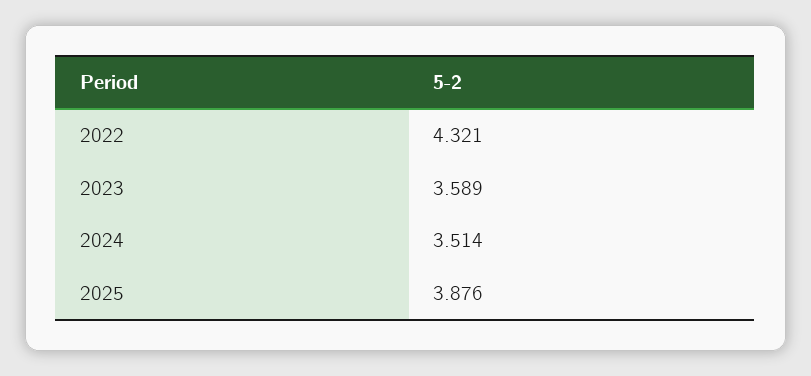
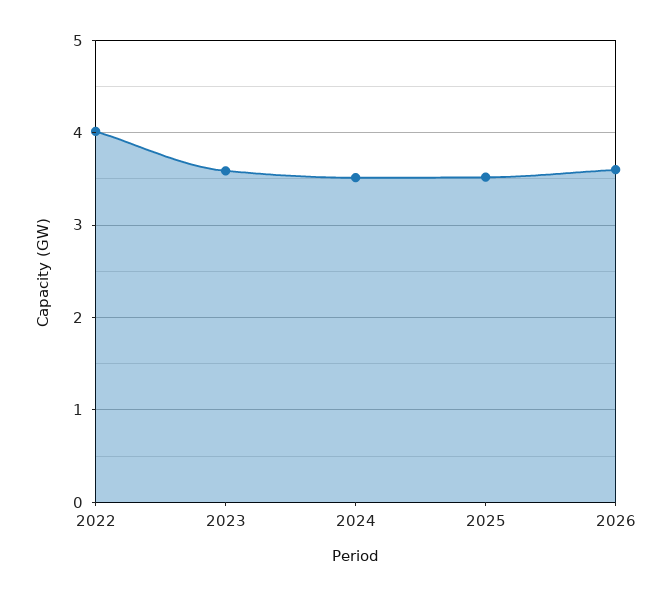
2022: 4.321 -> 4
2025: 3.876 -> 3.5
2026: none -> 3.6

